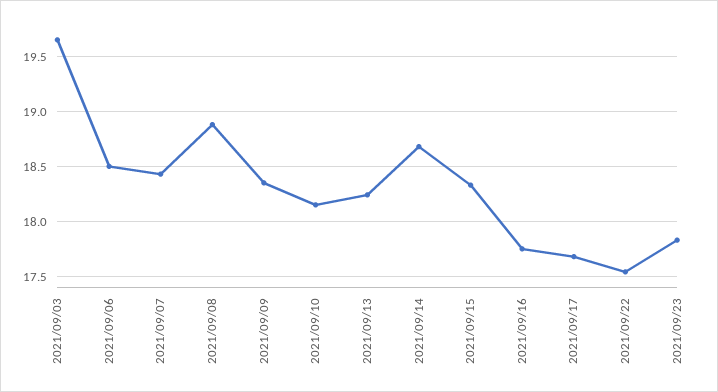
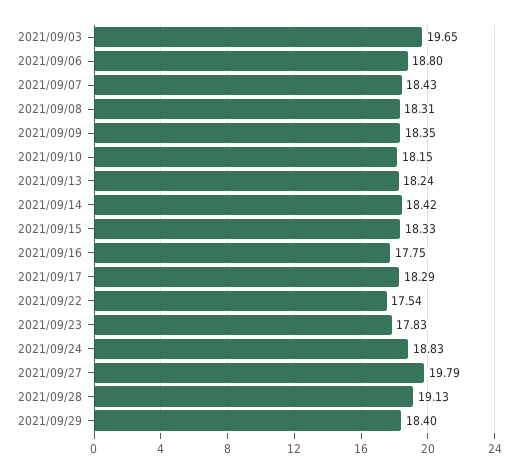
2021/09/06: 18.5 -> 18.8
2021/09/08: 18.9 -> 18.31
2021/09/14: 18.7 -> 18.42
2021/09/17: 17.7 -> 18.29
2021/09/24: none -> 18.83
2021/09/27: none -> 19.79
2021/09/28: none -> 19.13
2021/09/29: none -> 18.4

